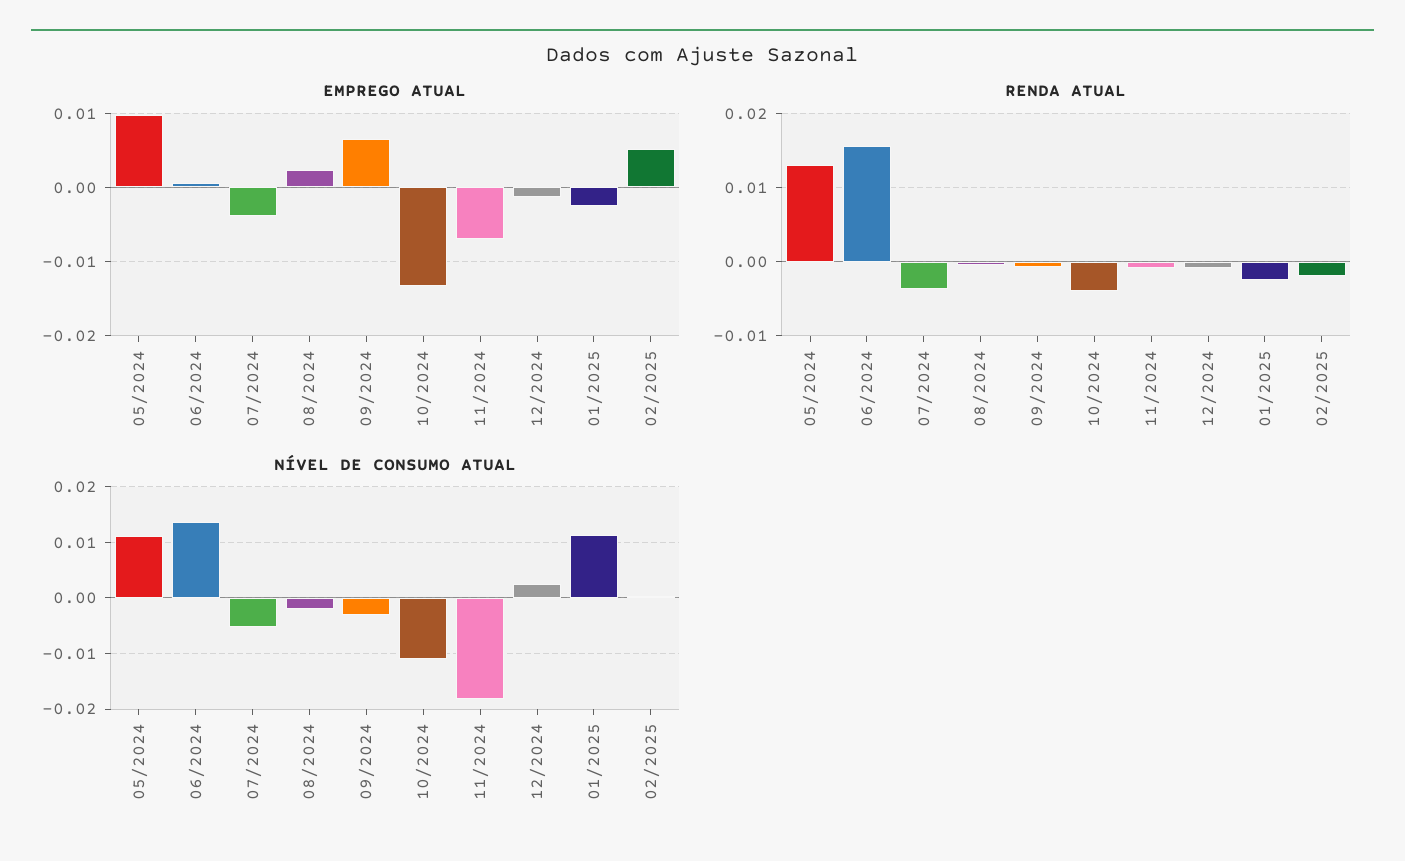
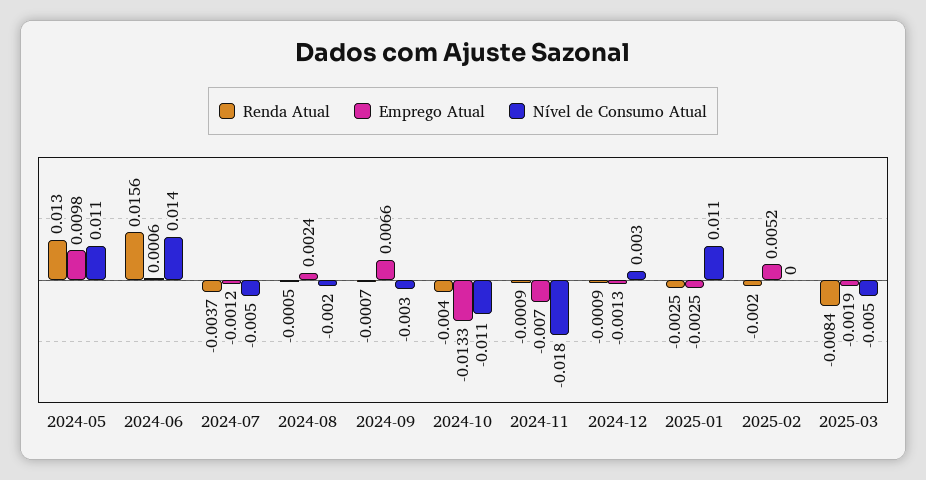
EMPREGO ATUAL, 07/2024: -0.004 -> -0.0012
RENDA ATUAL, 2025-03: none -> -0.0084
EMPREGO ATUAL, 2025-03: none -> -0.0019
NÍVEL DE CONSUMO ATUAL, 2025-03: none -> -0.005

